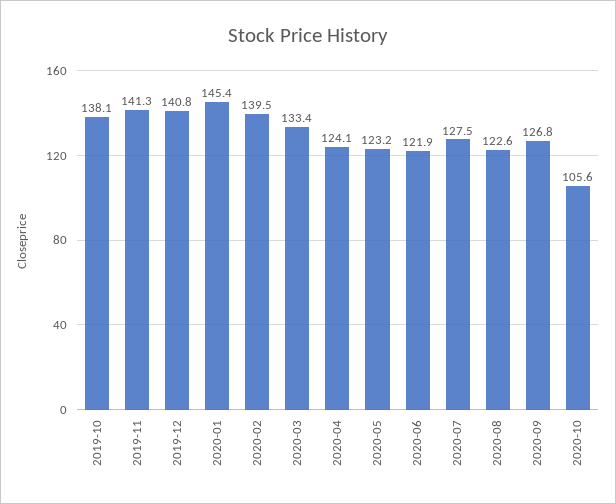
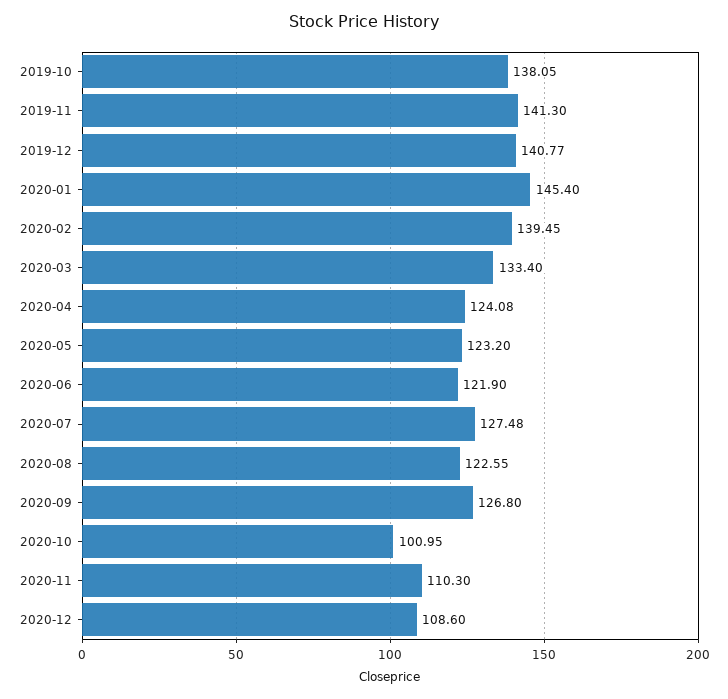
2020-10: 105.6 -> 100.95
2020-11: none -> 110.3
2020-12: none -> 108.6

